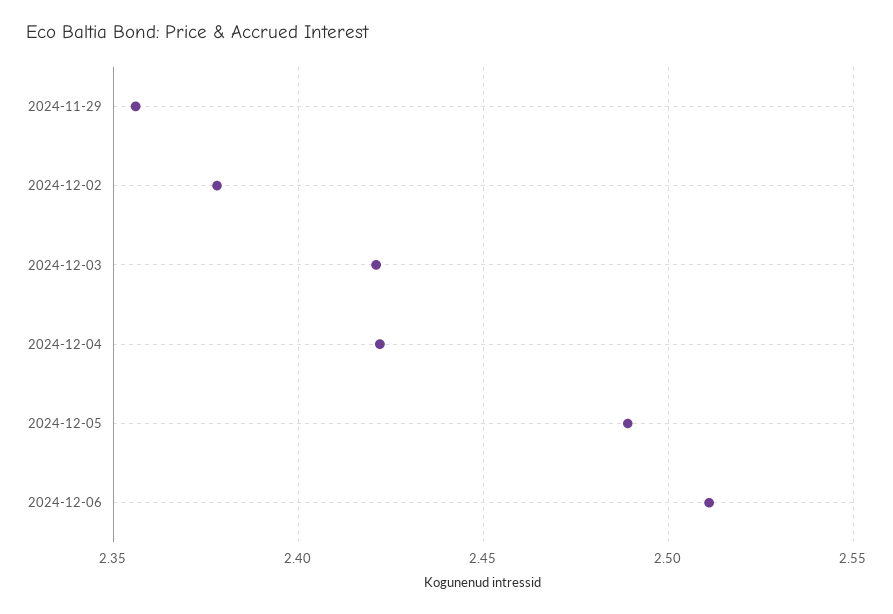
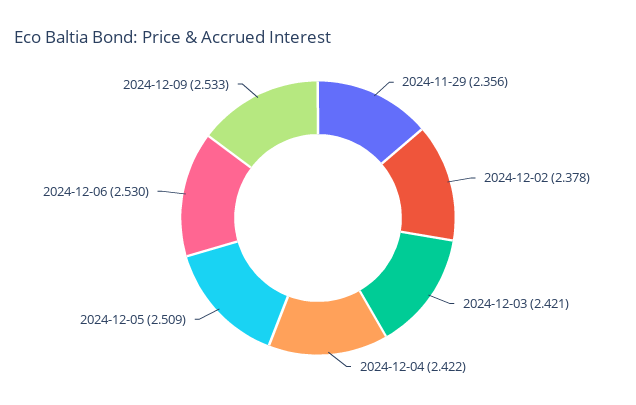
2024-12-05: 2.49 -> 2.509
2024-12-06: 2.51 -> 2.53
2024-12-09: none -> 2.533

